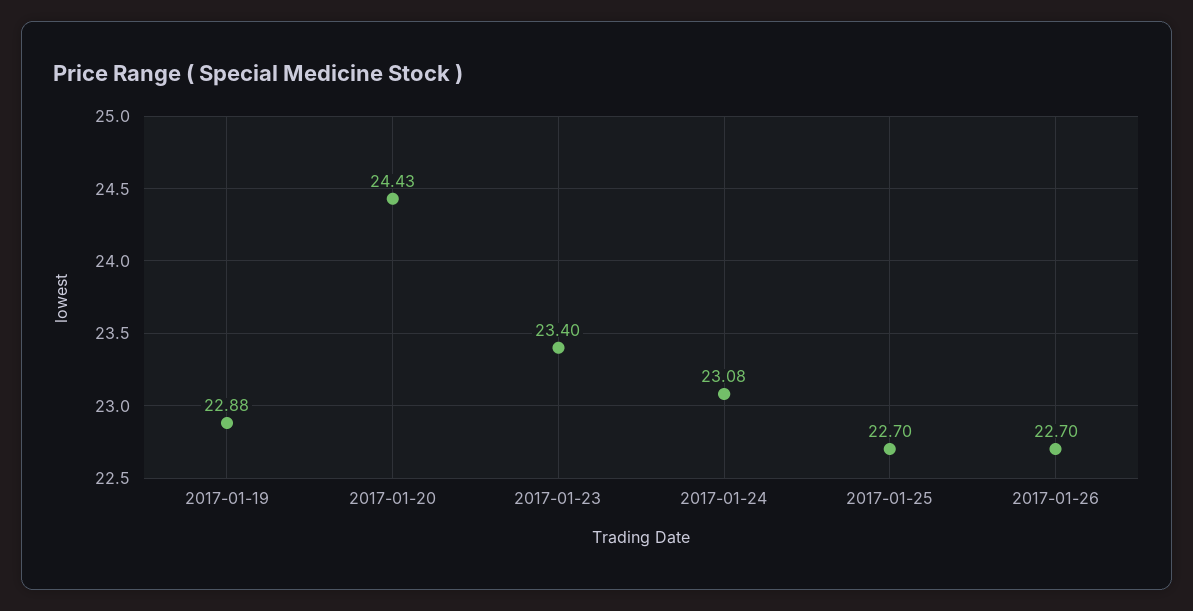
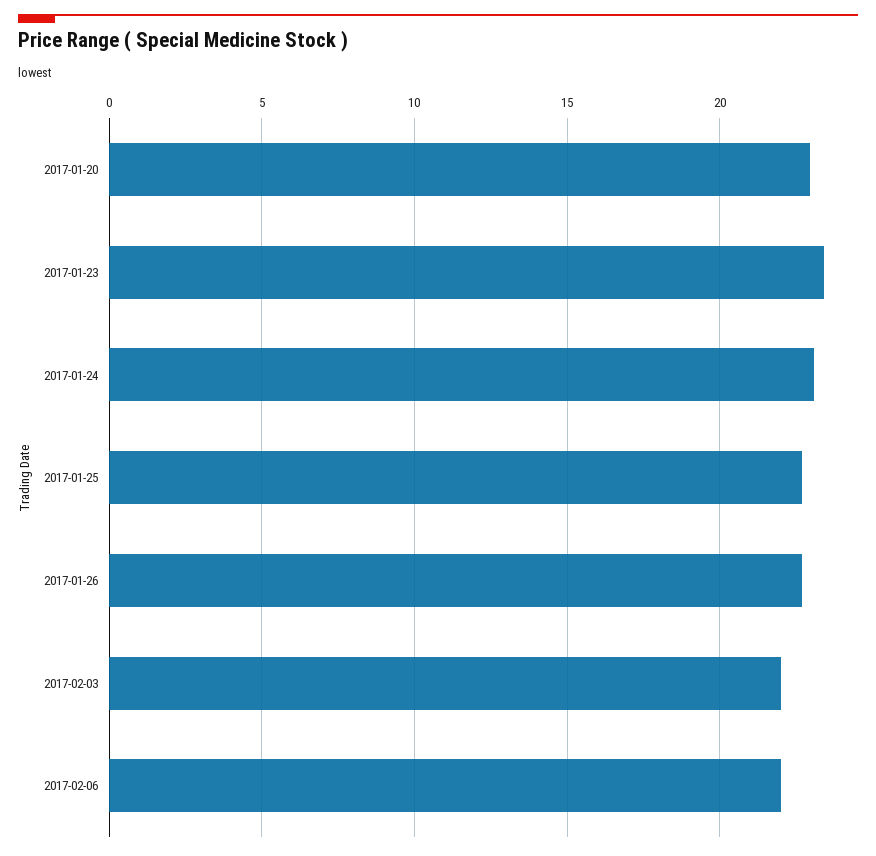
2017-01-19: 22.88 -> none
2017-01-20: 24.43 -> 23
2017-02-03: none -> 22
2017-02-06: none -> 22

